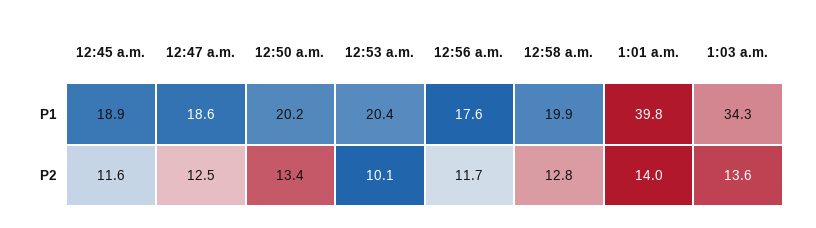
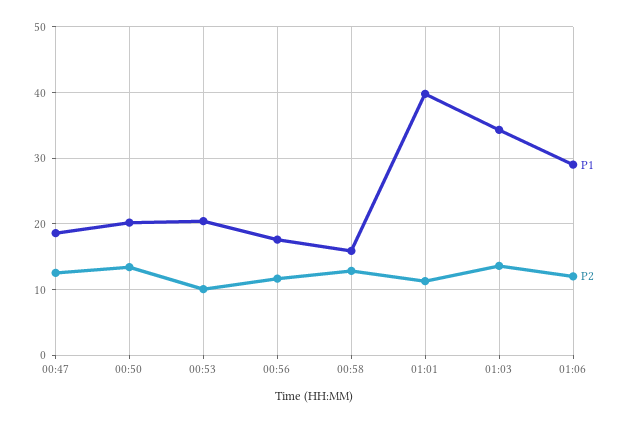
P1, 12:45 a.m.: 18.9 -> none
P1, 12:58 a.m.: 19.9 -> 16
P2, 12:45 a.m.: 11.6 -> none
P2, 1:01 a.m.: 14 -> 11
P1, 01:06: none -> 29
P2, 01:06: none -> 12

